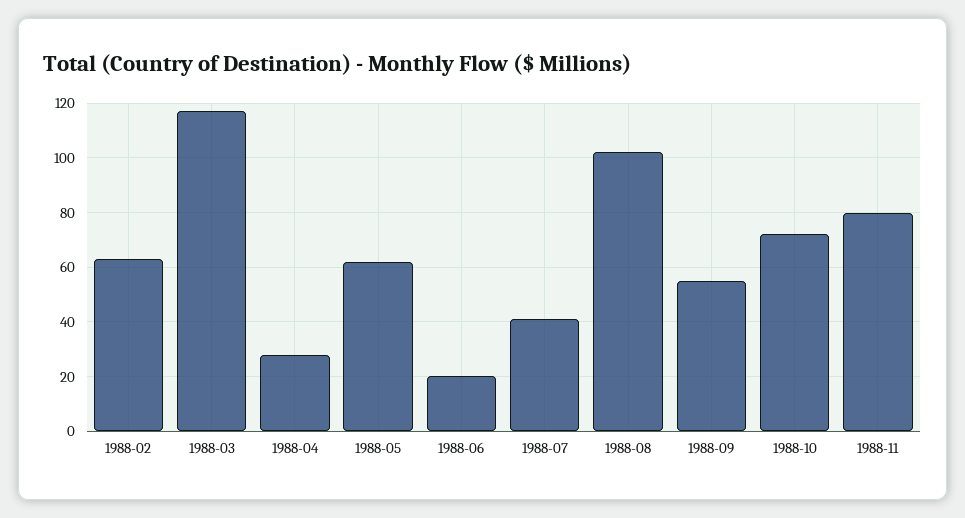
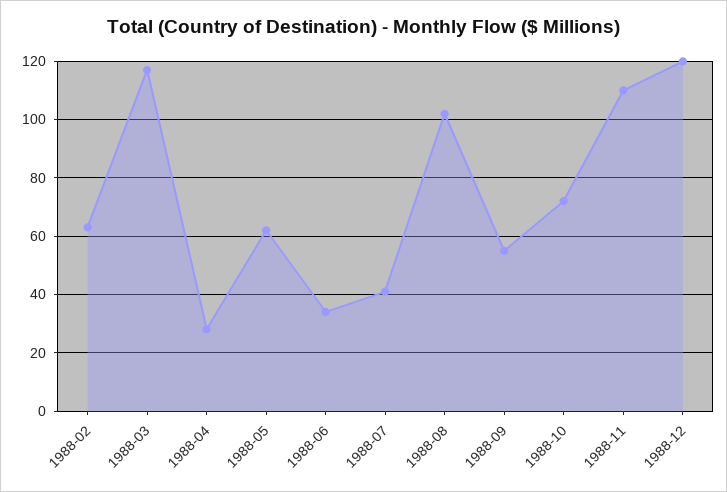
1988-06: 20 -> 35
1988-11: 80 -> 110
1988-12: none -> 120

